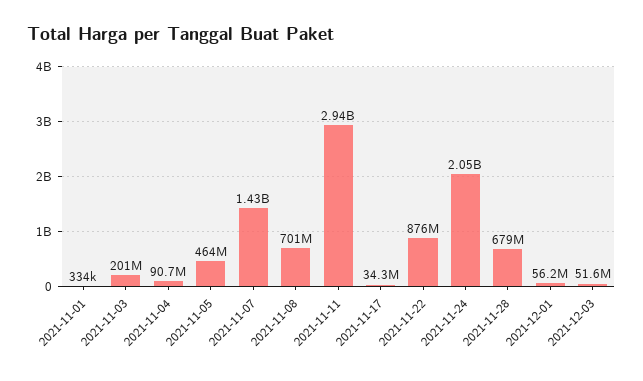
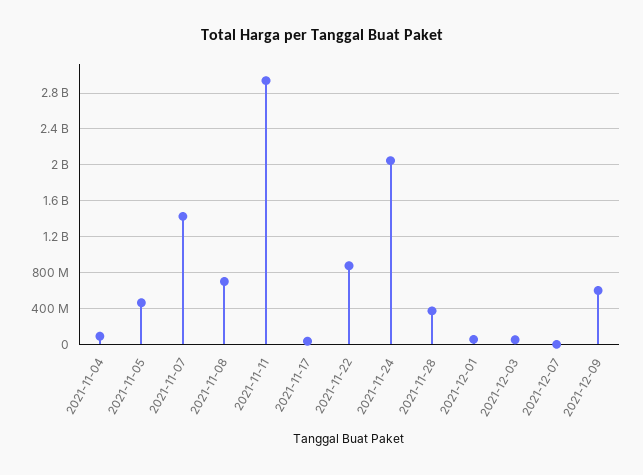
2021-11-01: 334000 -> none
2021-11-03: 201000000 -> none
2021-11-28: 679000000 -> 400000000
2021-12-07: none -> 0
2021-12-09: none -> 600000000

